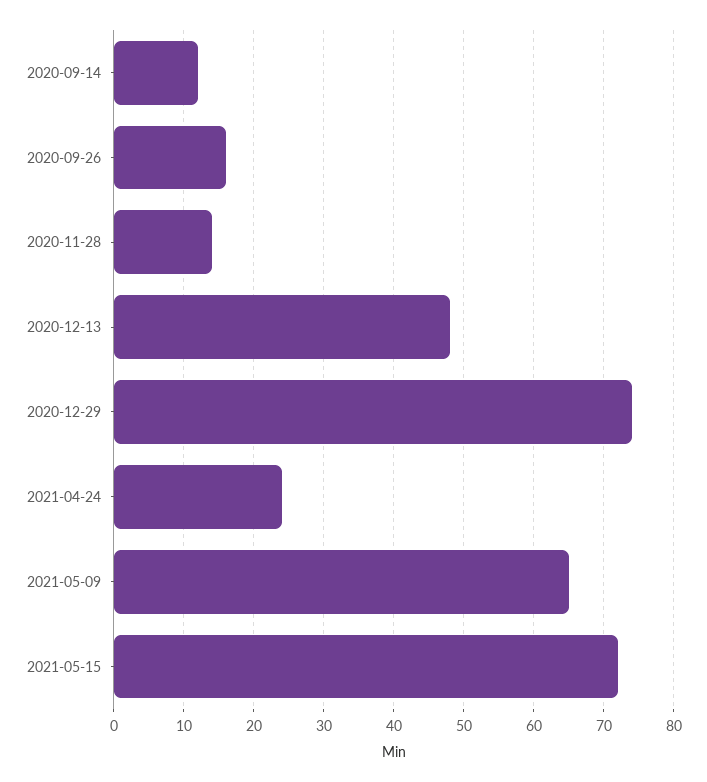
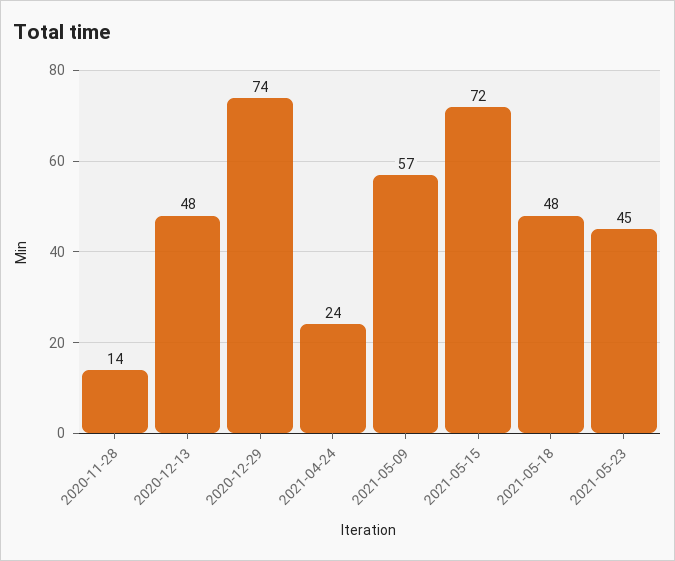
2020-09-14: 12 -> none
2020-09-26: 16 -> none
2021-05-09: 65 -> 57
2021-05-18: none -> 48
2021-05-23: none -> 45

